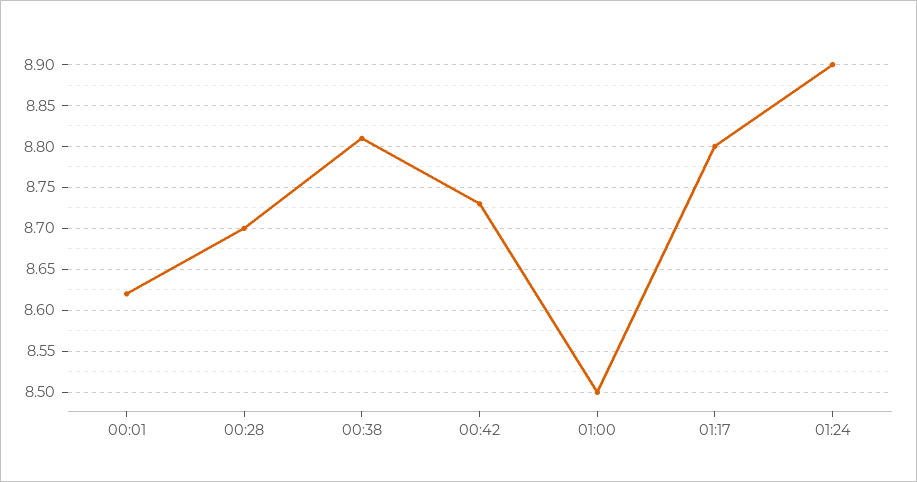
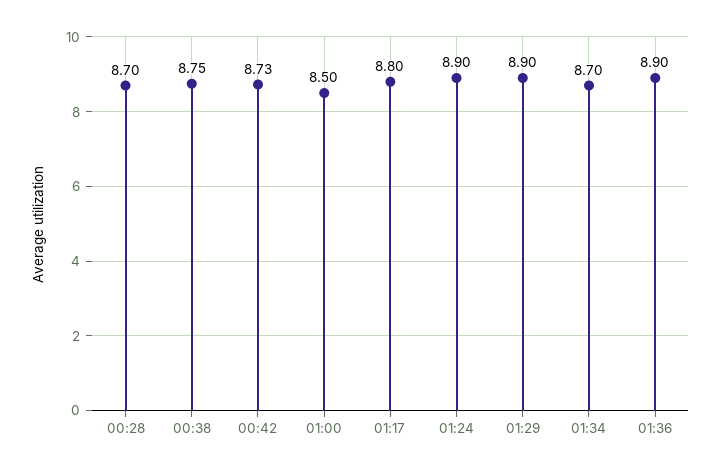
00:01: 8.62 -> none
00:38: 8.81 -> 8.75
01:29: none -> 8.9
01:34: none -> 8.7
01:36: none -> 8.9

